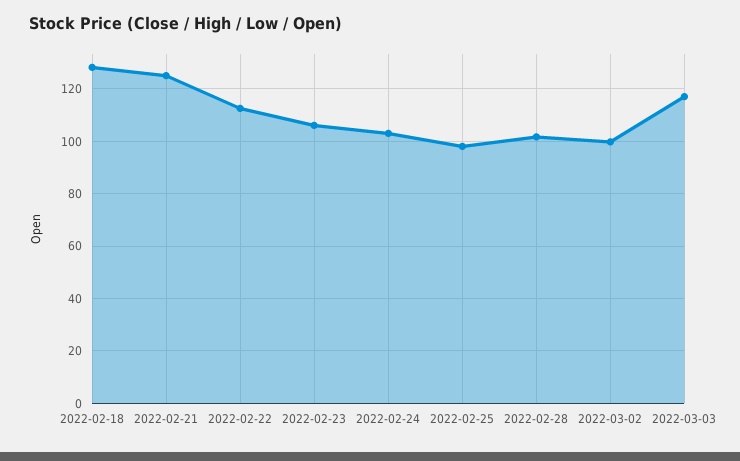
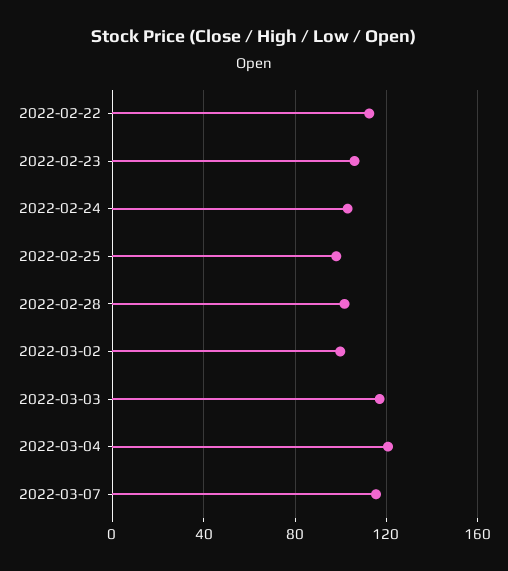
2022-02-18: 127.5 -> none
2022-02-21: 125 -> none
2022-03-04: none -> 120
2022-03-07: none -> 115

